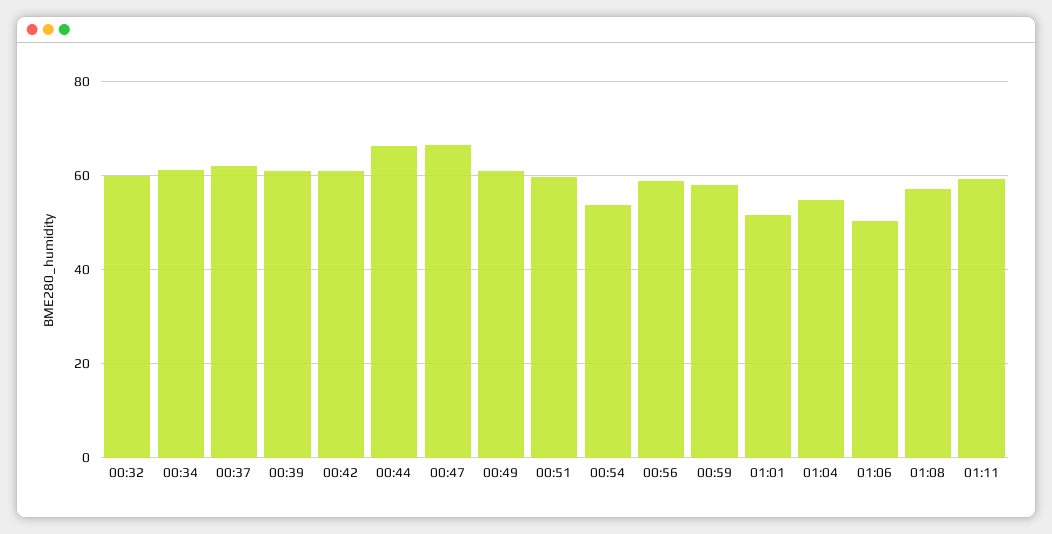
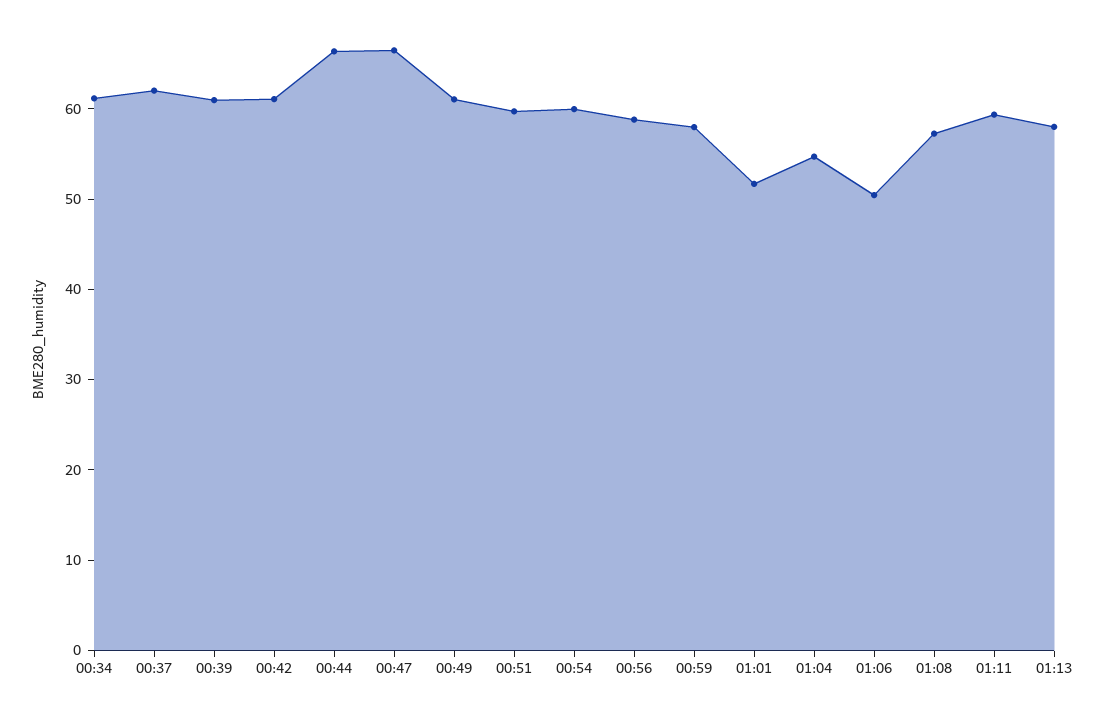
00:32: 60 -> none
00:54: 54 -> 60
01:13: none -> 58

